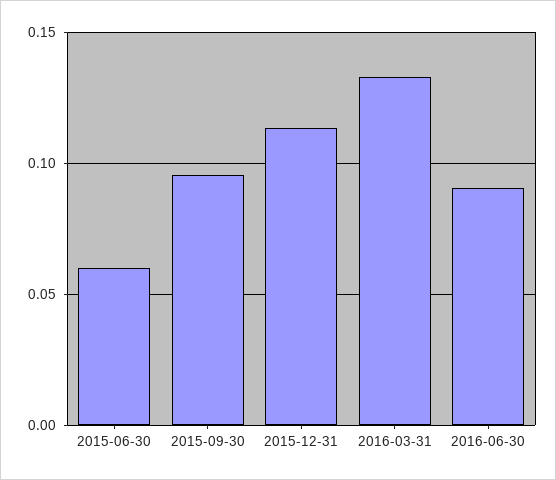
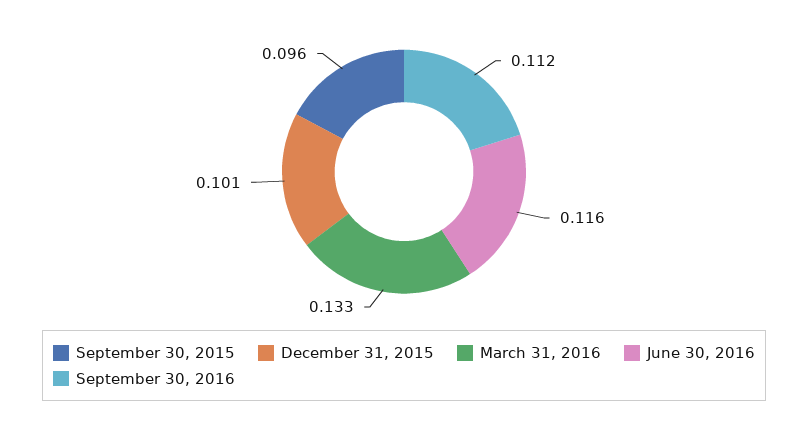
2015-06-30: 0.06 -> none
2015-12-31: 0.115 -> 0.101
2016-06-30: 0.09 -> 0.116
September 30, 2016: none -> 0.112

